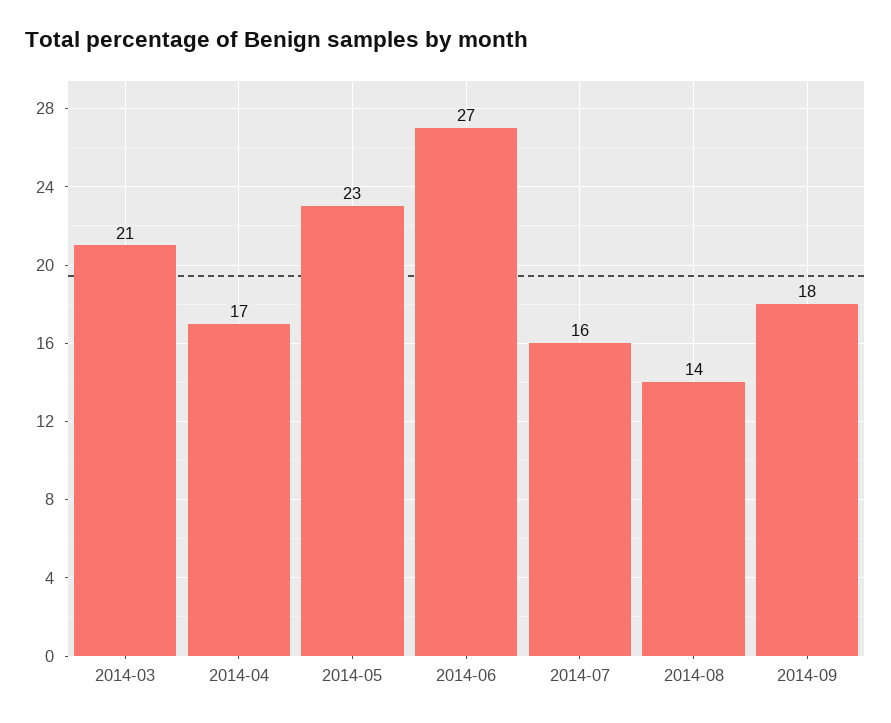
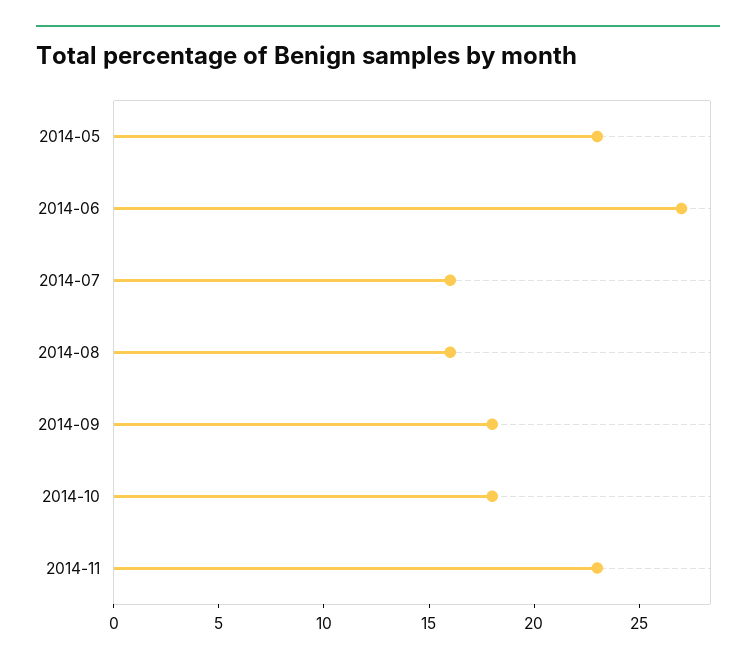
2014-03: 21 -> none
2014-04: 17 -> none
2014-08: 14 -> 16
2014-10: none -> 18
2014-11: none -> 23

